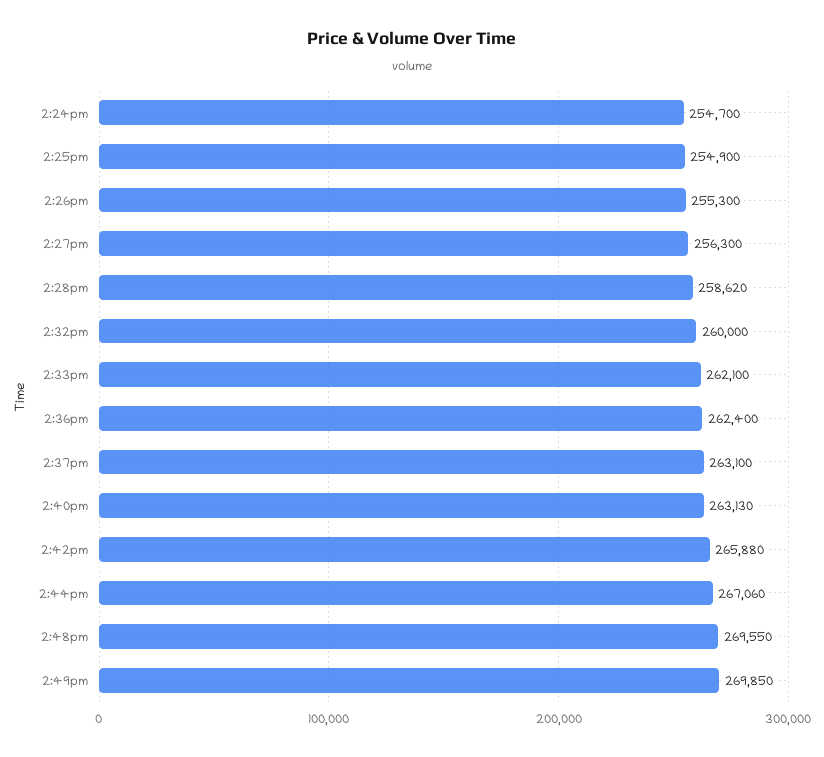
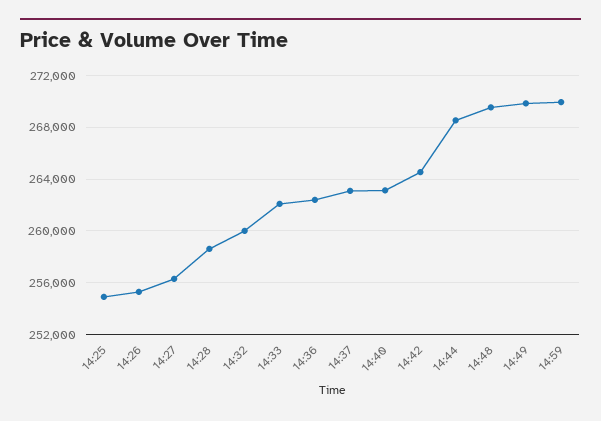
2:24pm: 254700 -> none
2:42pm: 265880 -> 264500
2:44pm: 267060 -> 268500
14:59: none -> 270000

